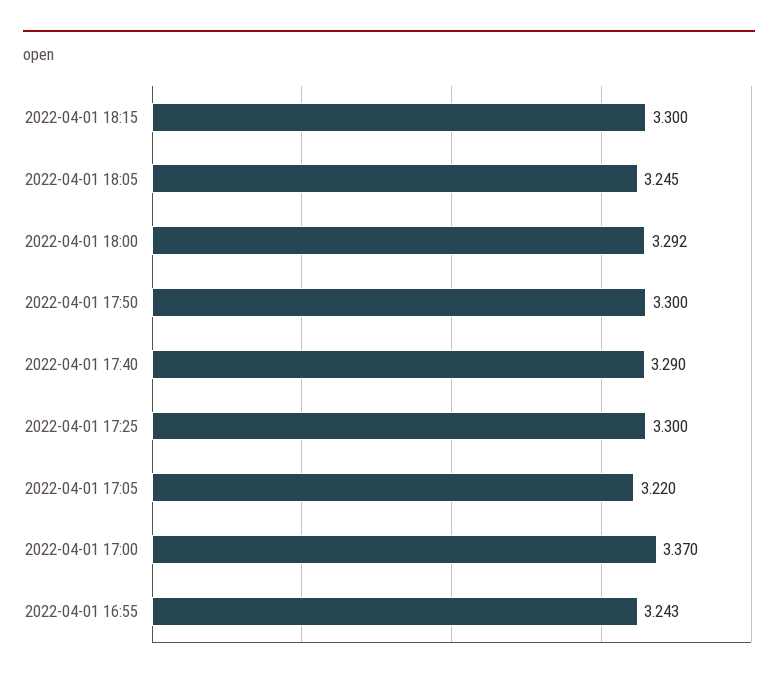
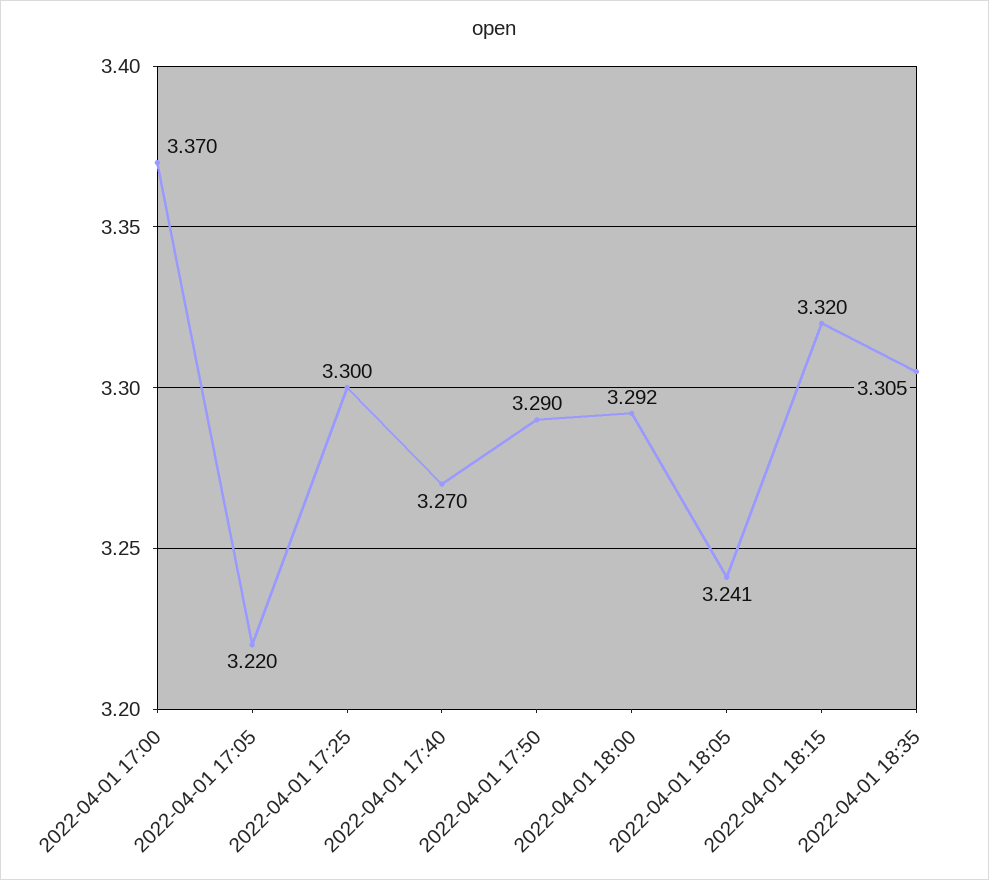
2022-04-01 18:15: 3.3 -> 3.32
2022-04-01 18:05: 3.245 -> 3.241
2022-04-01 17:50: 3.3 -> 3.29
2022-04-01 17:40: 3.29 -> 3.27
2022-04-01 16:55: 3.243 -> none
2022-04-01 18:35: none -> 3.305

